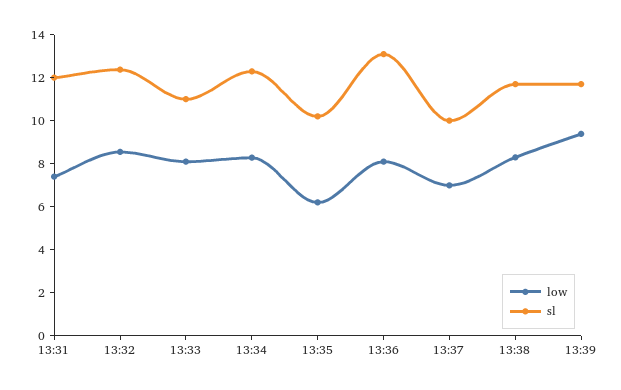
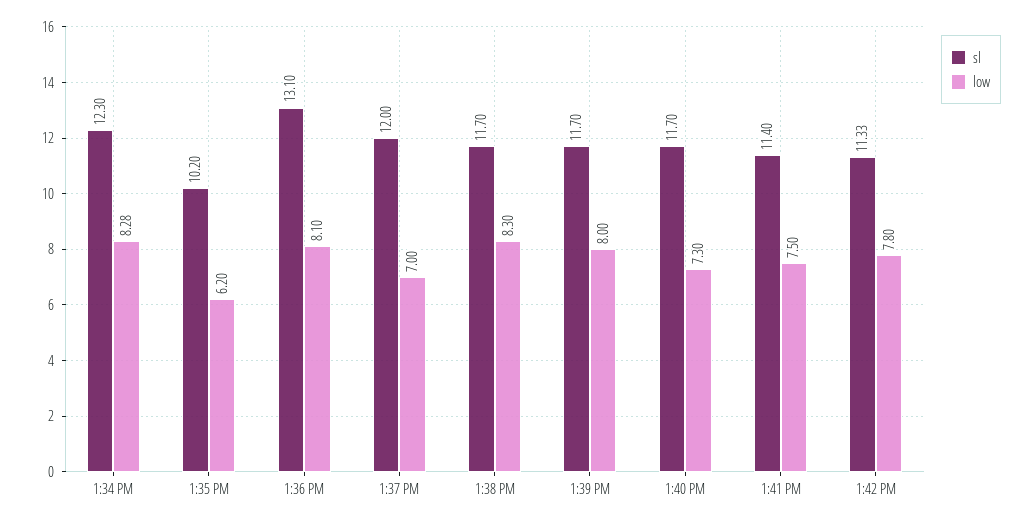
low, 13:31: 7.5 -> none
sl, 13:31: 12 -> none
low, 13:32: 8.5 -> none
sl, 13:32: 12.5 -> none
low, 13:33: 8 -> none
sl, 13:33: 11 -> none
sl, 13:37: 10 -> 12
low, 13:39: 9.5 -> 8
sl, 1:40 PM: none -> 11.7
low, 1:40 PM: none -> 7.3
sl, 1:41 PM: none -> 11.4
low, 1:41 PM: none -> 7.5
sl, 1:42 PM: none -> 11.33
low, 1:42 PM: none -> 7.8

